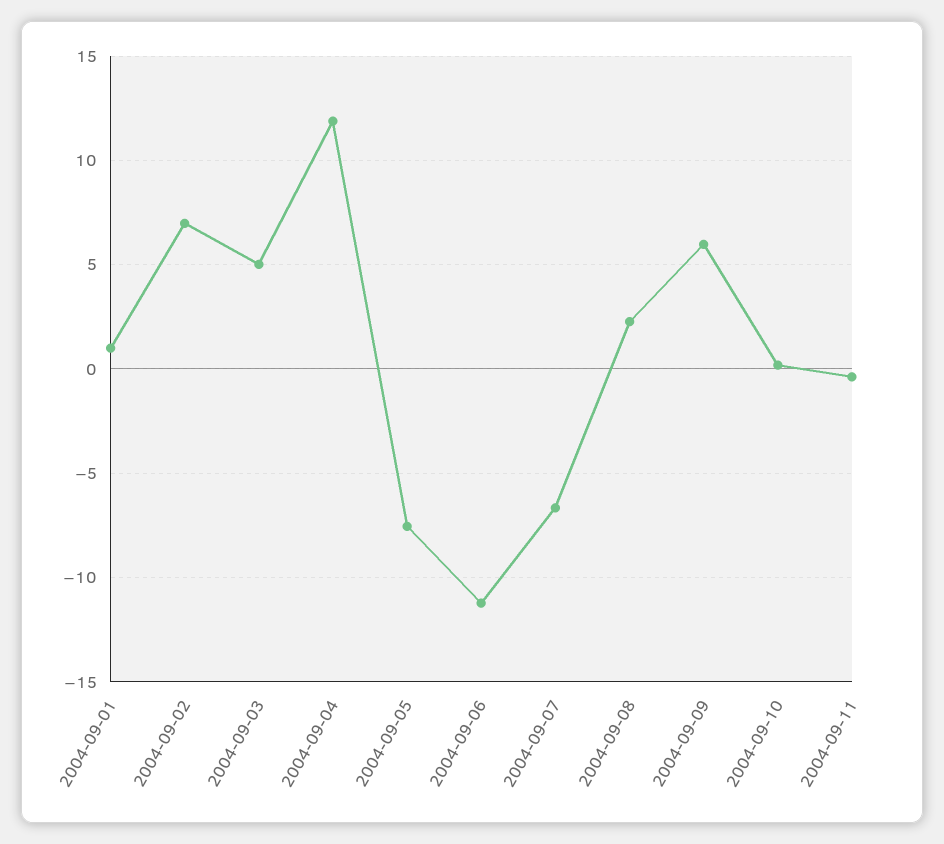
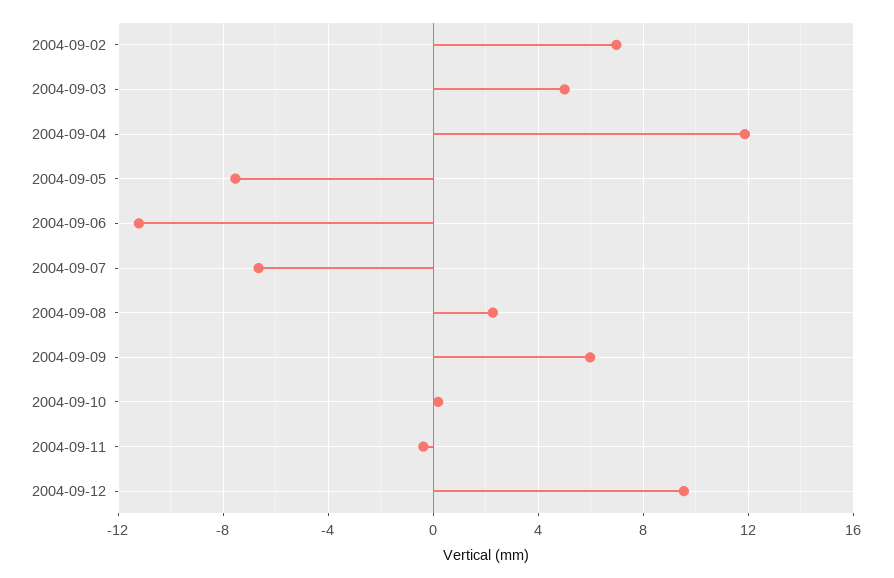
2004-09-01: 1 -> none
2004-09-12: none -> 9.5

